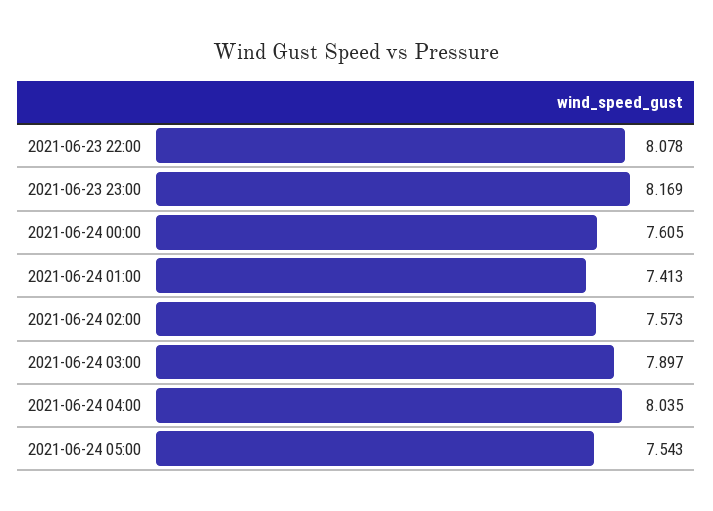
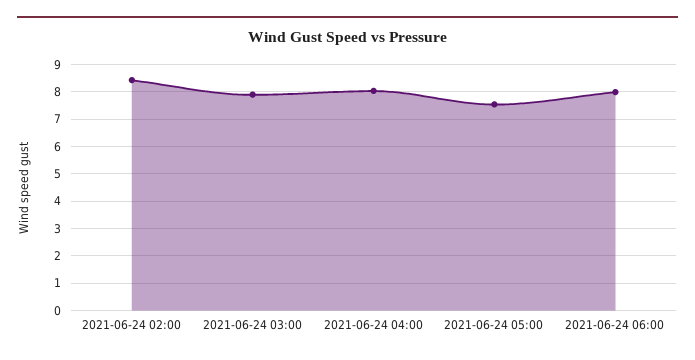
2021-06-23 22:00: 8.078 -> none
2021-06-23 23:00: 8.169 -> none
2021-06-24 00:00: 7.605 -> none
2021-06-24 01:00: 7.413 -> none
2021-06-24 02:00: 7.573 -> 8.5
2021-06-24 06:00: none -> 8

